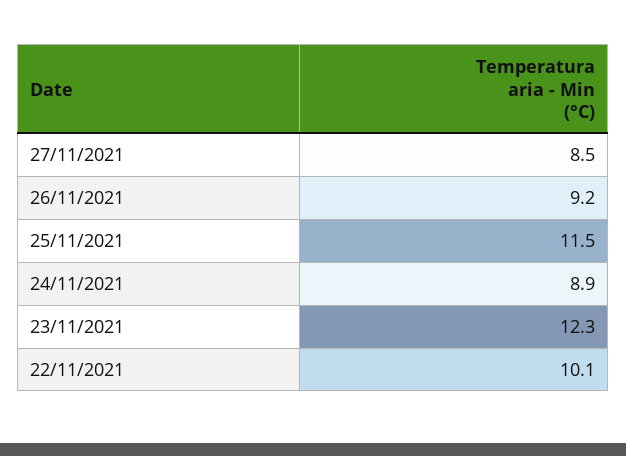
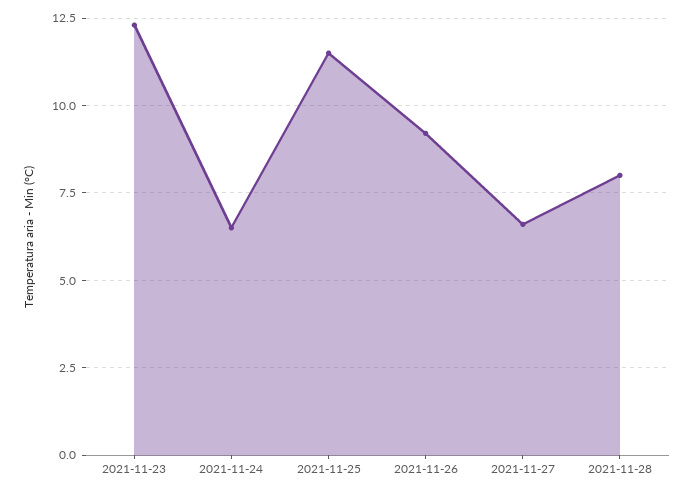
27/11/2021: 8.5 -> 6.5
24/11/2021: 8.9 -> 6.5
22/11/2021: 10.1 -> none
2021-11-28: none -> 8

